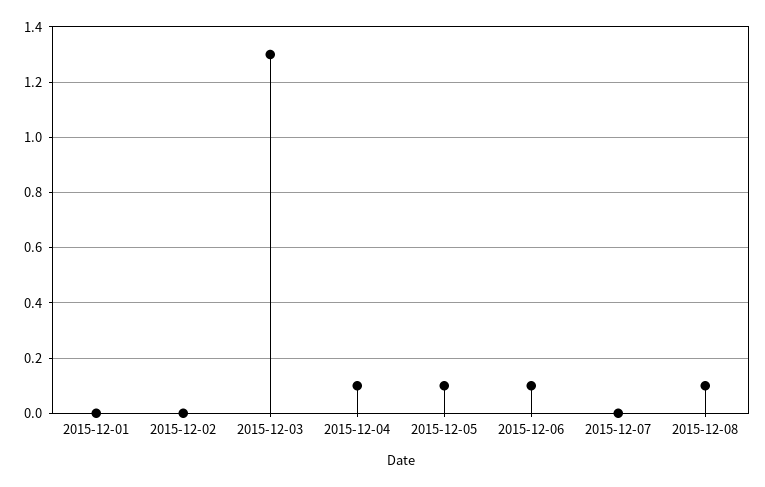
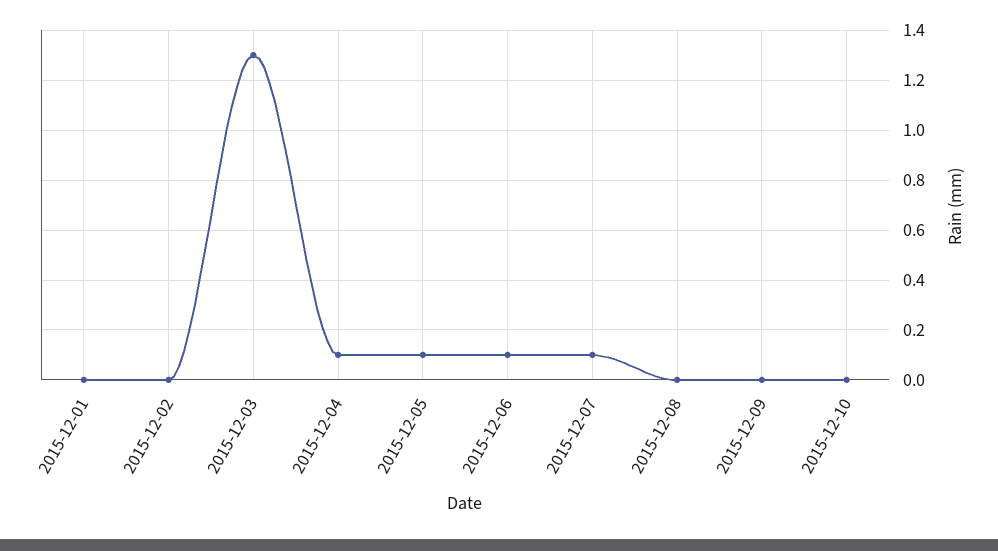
2015-12-07: 0 -> 0.1
2015-12-08: 0.1 -> 0
2015-12-09: none -> 0
2015-12-10: none -> 0

